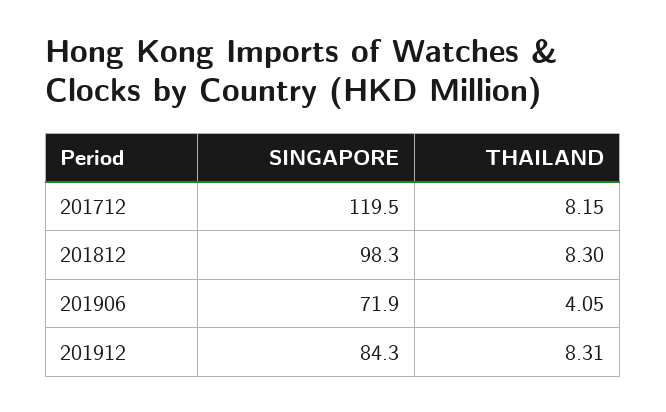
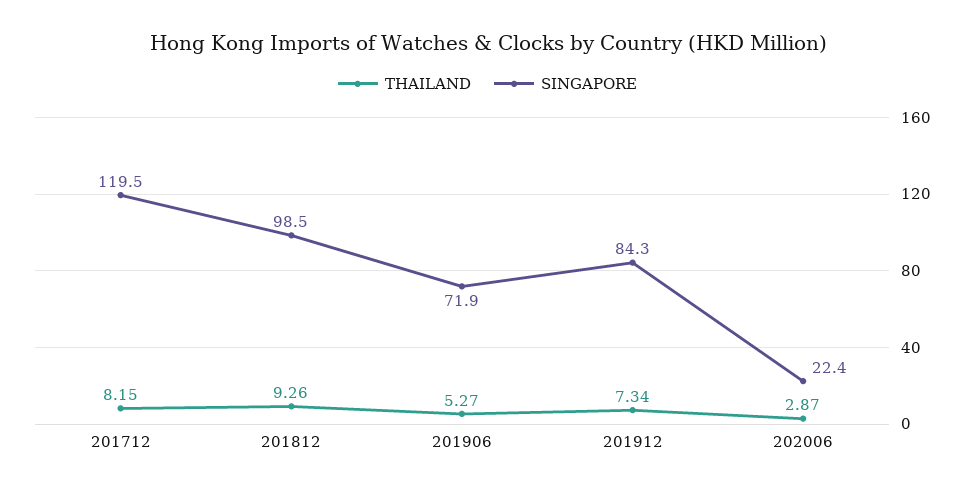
SINGAPORE, 201812: 98.3 -> 98.5
THAILAND, 201812: 8.3 -> 9.26
THAILAND, 201906: 4.05 -> 5.27
THAILAND, 201912: 8.31 -> 7.34
THAILAND, 202006: none -> 2.87
SINGAPORE, 202006: none -> 22.4

